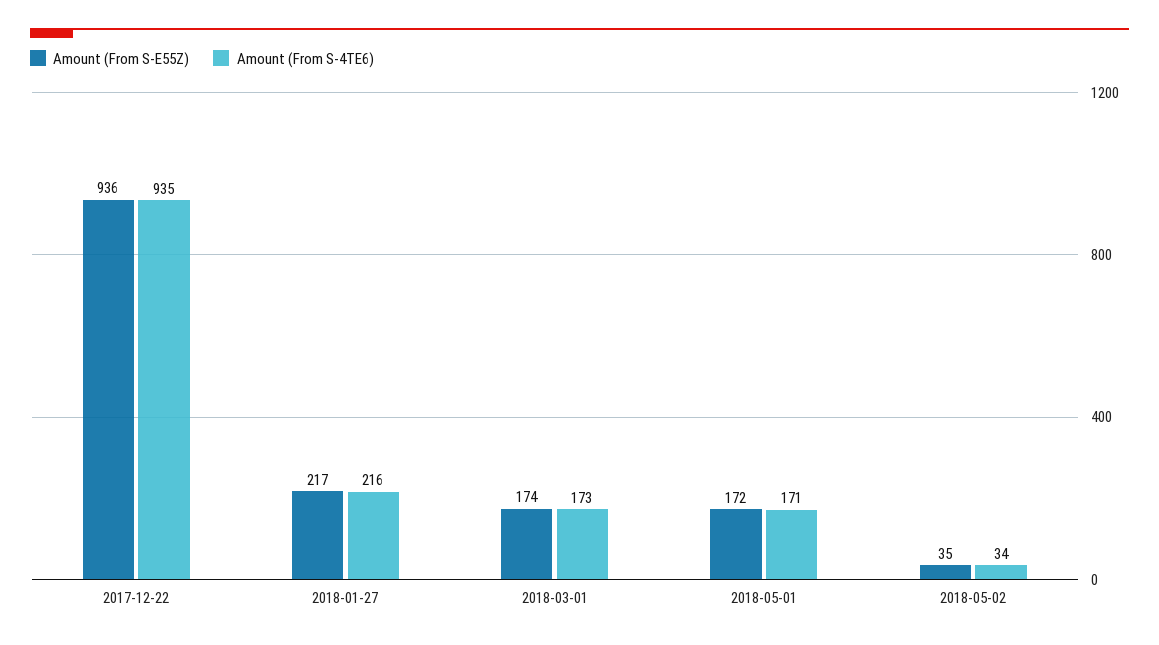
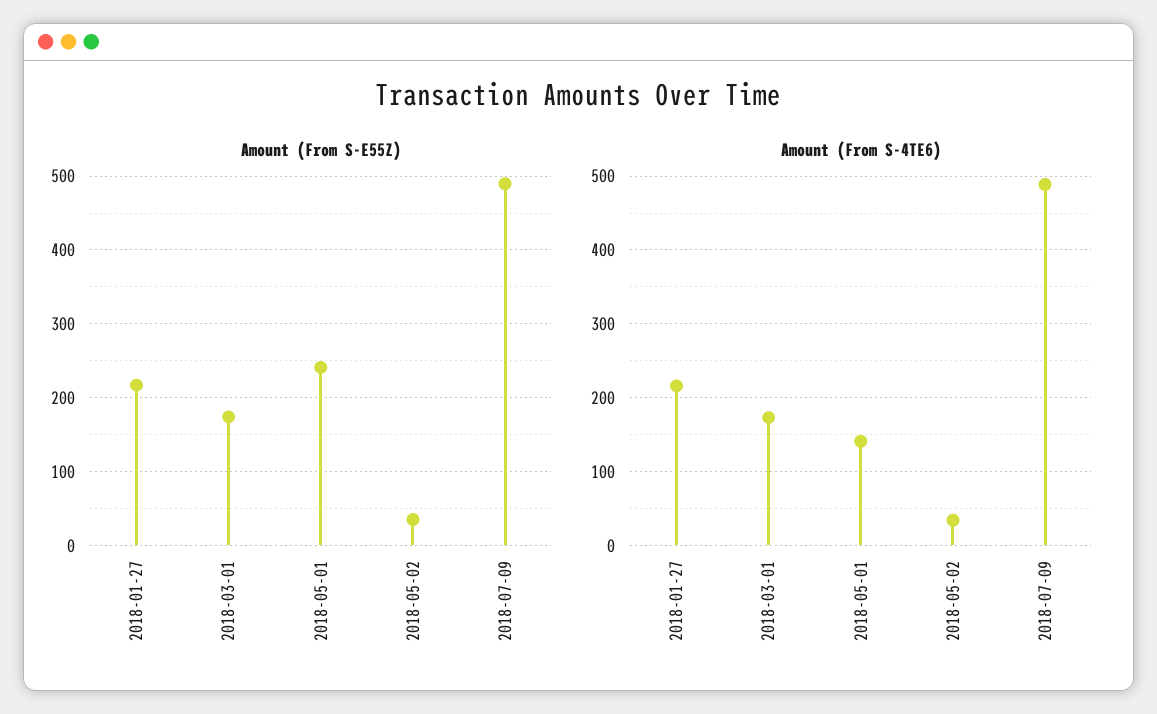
Amount (From S-E55Z), 2017-12-22: 936 -> none
Amount (From S-4TE6), 2017-12-22: 935 -> none
Amount (From S-E55Z), 2018-05-01: 172 -> 240
Amount (From S-4TE6), 2018-05-01: 171 -> 140
Amount (From S-E55Z), 2018-07-09: none -> 490
Amount (From S-4TE6), 2018-07-09: none -> 490

